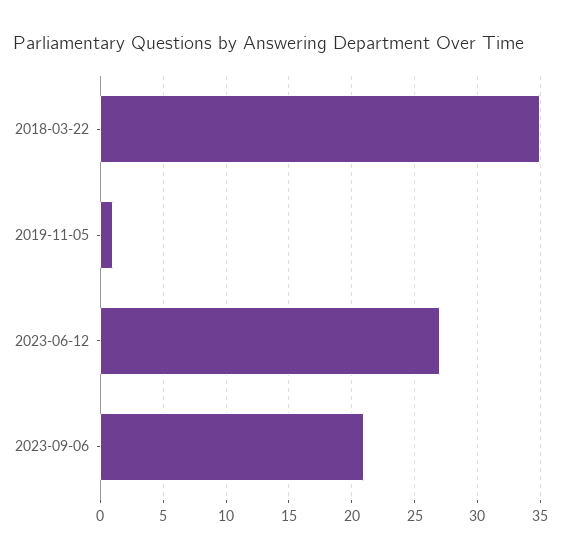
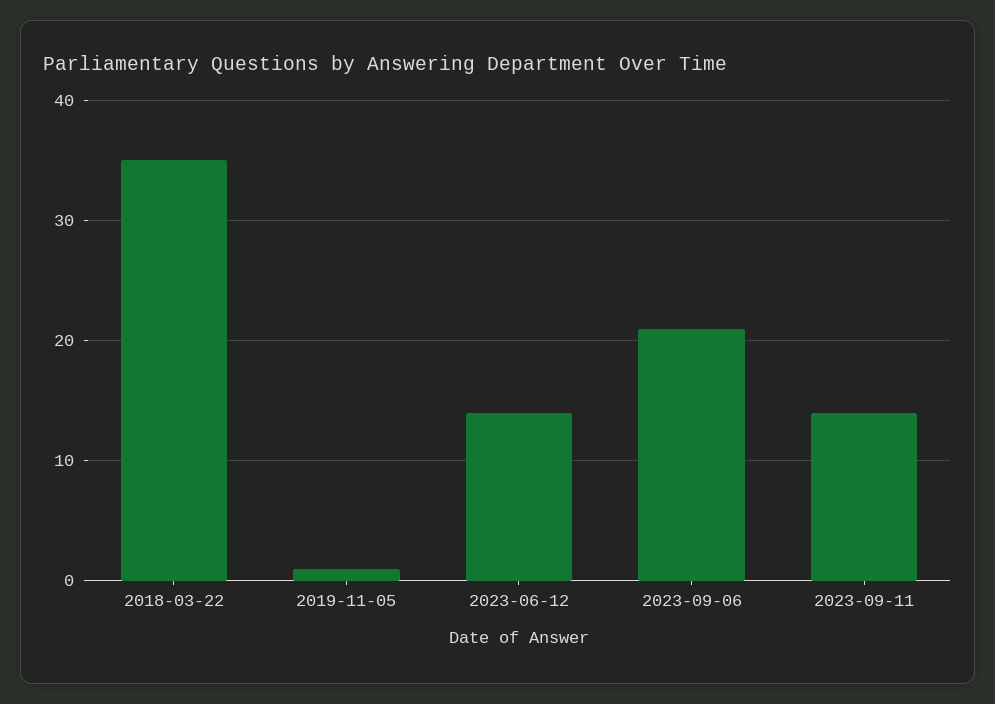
2023-06-12: 27 -> 14
2023-09-11: none -> 14

